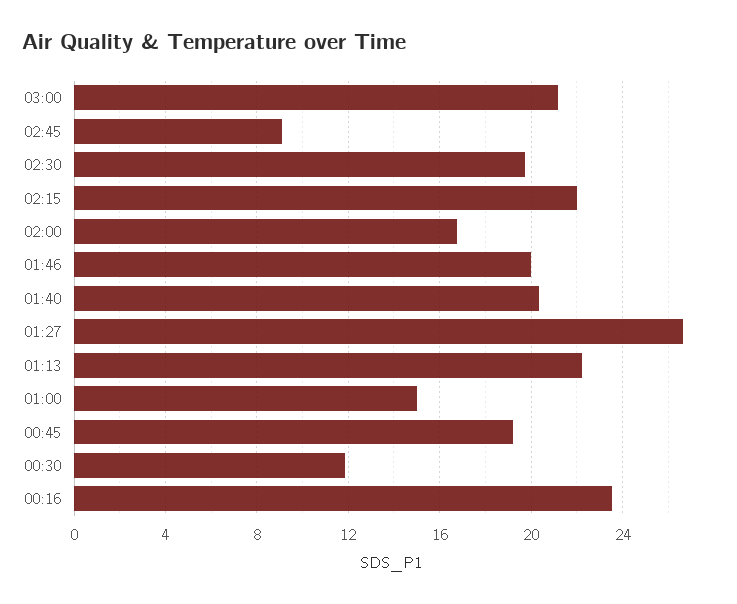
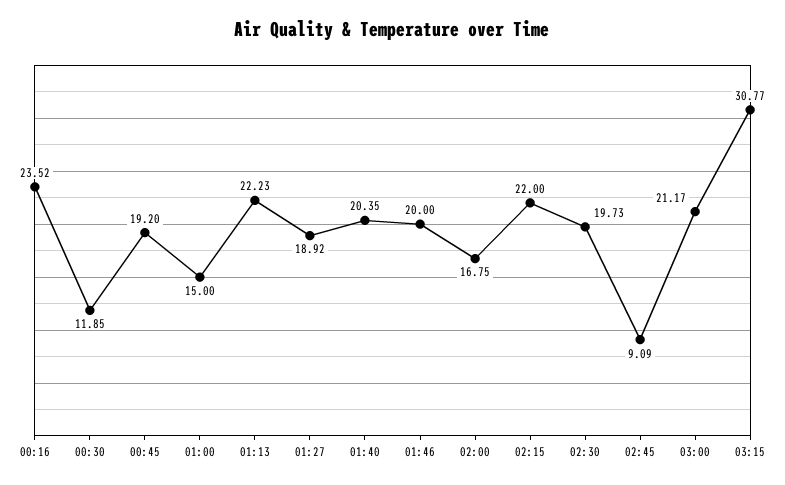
01:27: 26.5 -> 18.92
03:15: none -> 30.77

